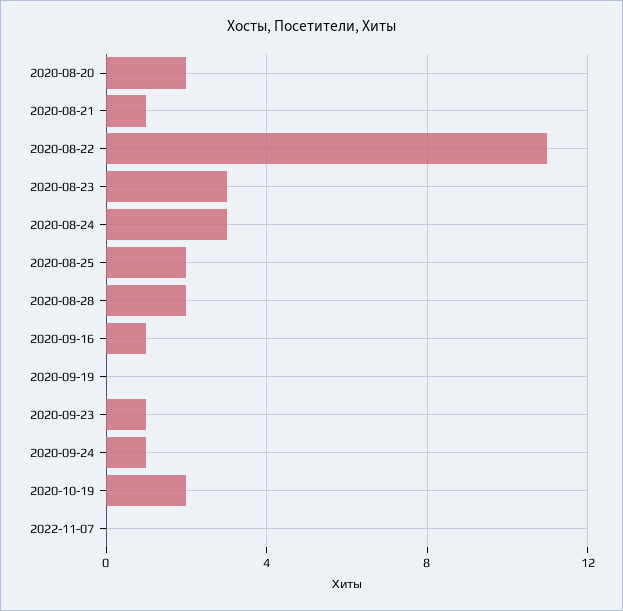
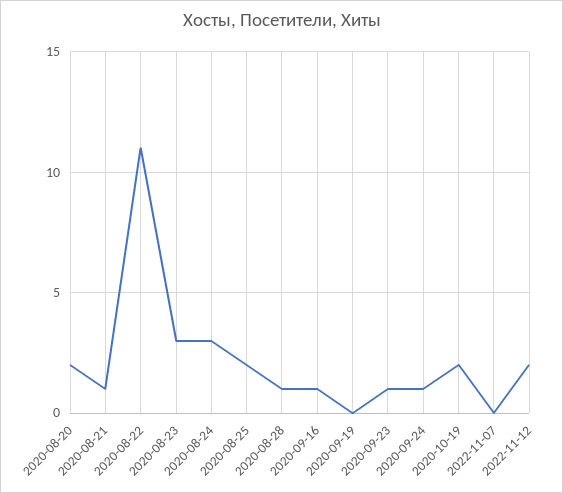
2020-08-28: 2 -> 1
2022-11-12: none -> 2

